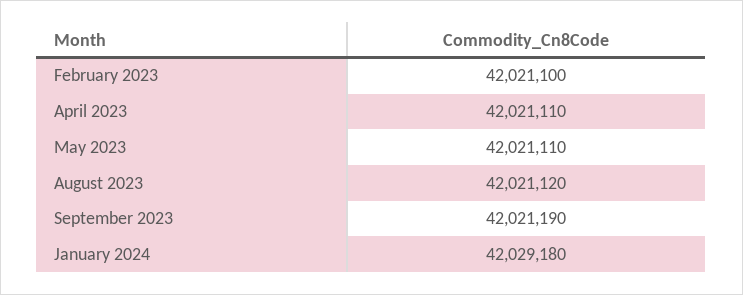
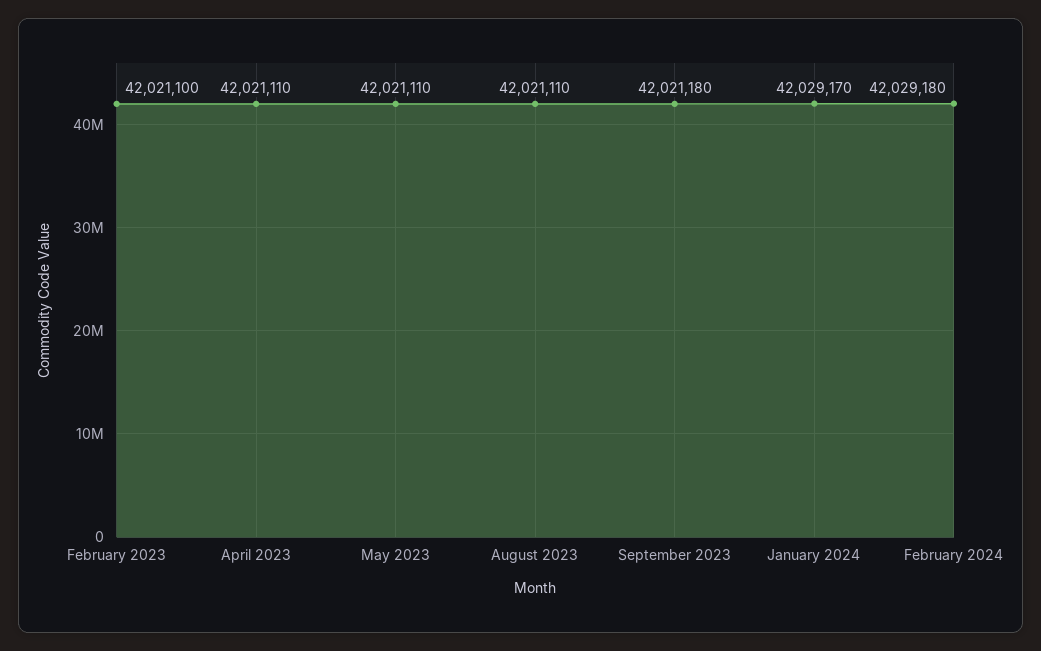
August 2023: 42021120 -> 42021110
September 2023: 42021190 -> 42021180
January 2024: 42029180 -> 42029170
February 2024: none -> 42029180

